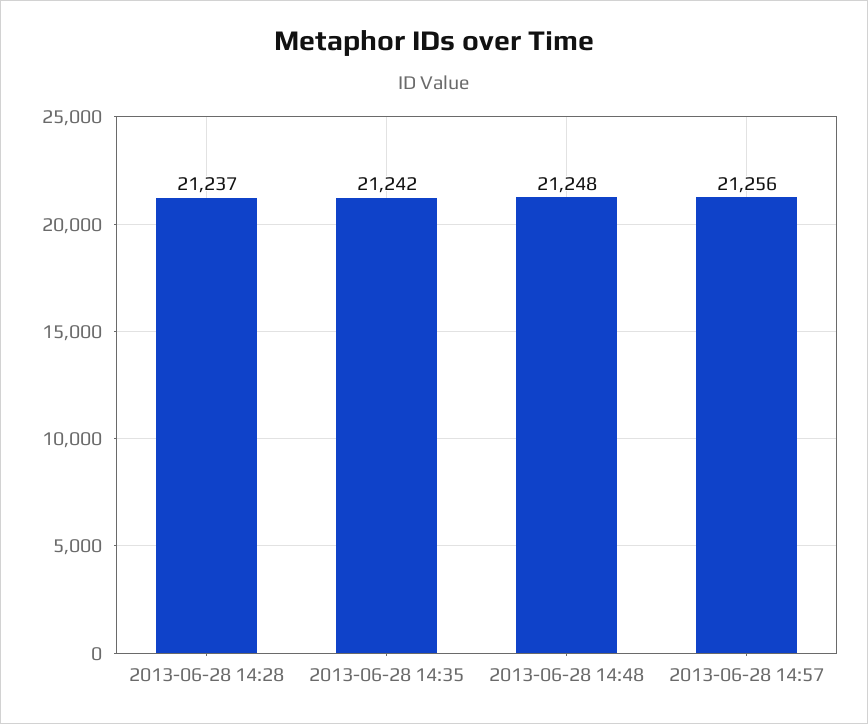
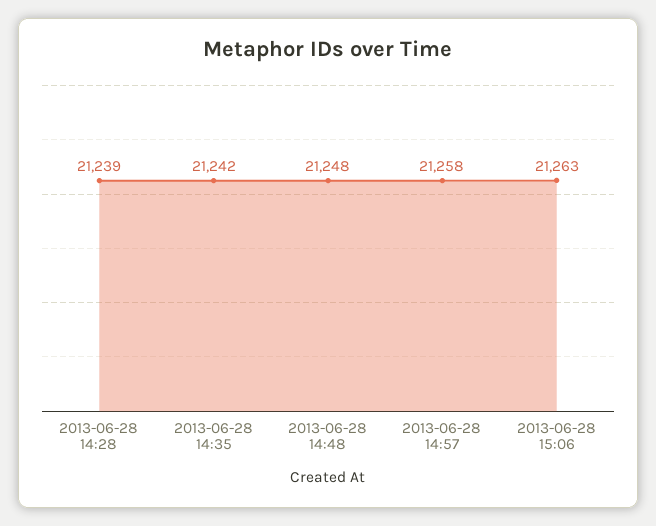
2013-06-28 14:28: 21237 -> 21239
2013-06-28 14:57: 21256 -> 21258
2013-06-28 15:06: none -> 21263

